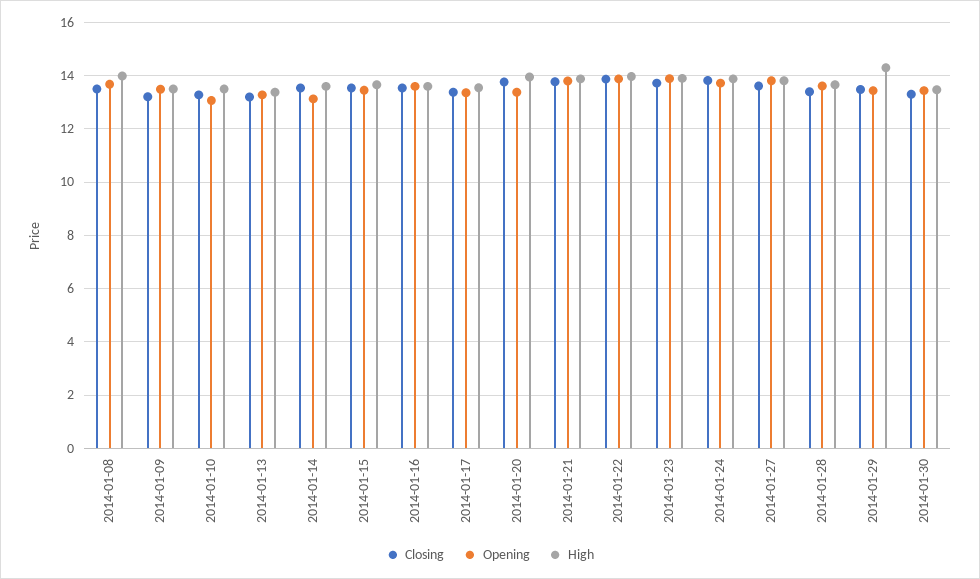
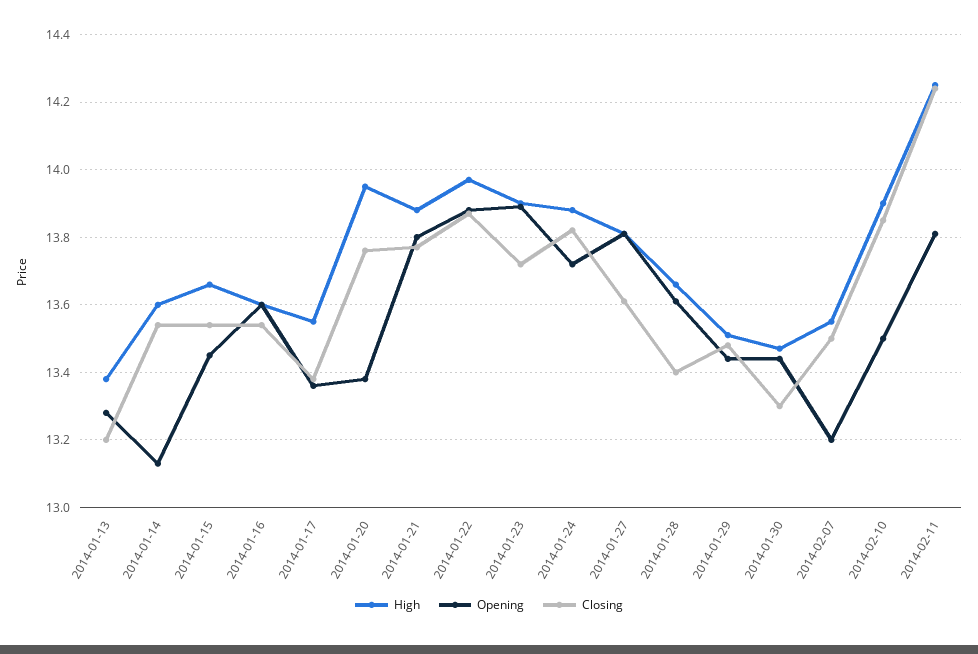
Closing, 2014-01-08: 13.5 -> none
Opening, 2014-01-08: 13.75 -> none
High, 2014-01-08: 14 -> none
Closing, 2014-01-09: 13.25 -> none
Opening, 2014-01-09: 13.5 -> none
High, 2014-01-09: 13.5 -> none
Closing, 2014-01-10: 13.25 -> none
Opening, 2014-01-10: 13 -> none
High, 2014-01-10: 13.5 -> none
High, 2014-01-29: 14.25 -> 13.5
High, 2014-02-07: none -> 13.55
Opening, 2014-02-07: none -> 13.2
Closing, 2014-02-07: none -> 13.5
High, 2014-02-10: none -> 13.9
Opening, 2014-02-10: none -> 13.5
Closing, 2014-02-10: none -> 13.85
High, 2014-02-11: none -> 14.25
Opening, 2014-02-11: none -> 13.8
Closing, 2014-02-11: none -> 14.25

